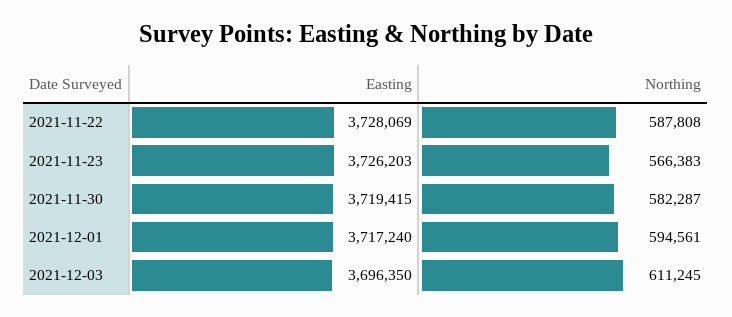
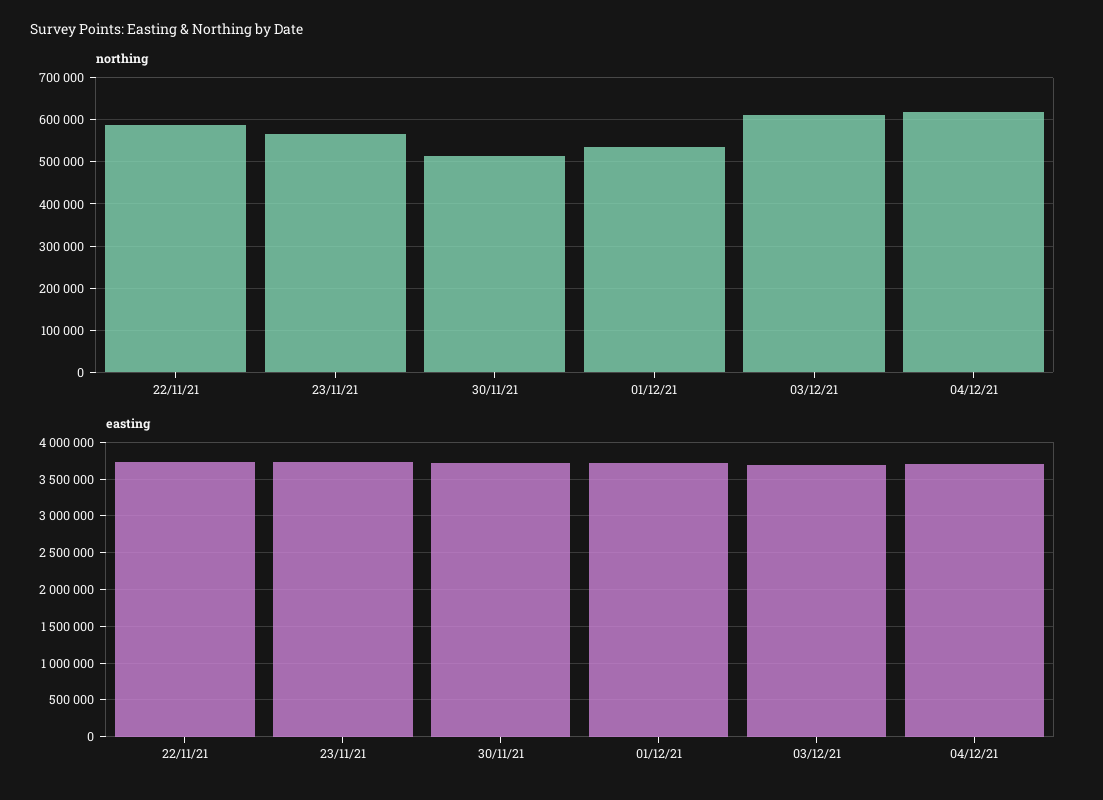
Northing, 2021-11-30: 582287 -> 520000
Northing, 2021-12-01: 594561 -> 540000
Northing, 04/12/21: none -> 620000
Easting, 04/12/21: none -> 3700000

